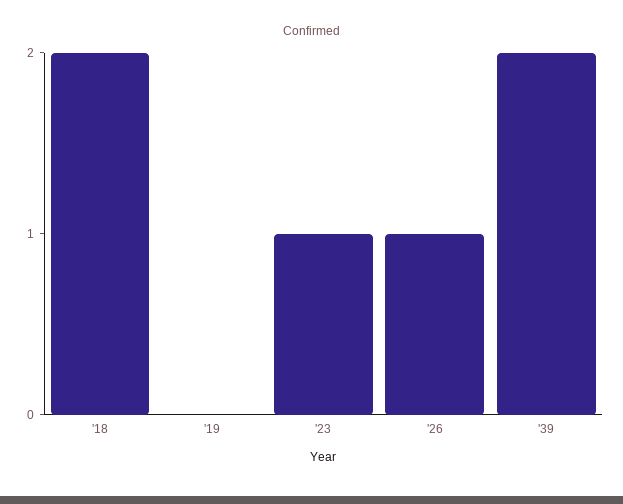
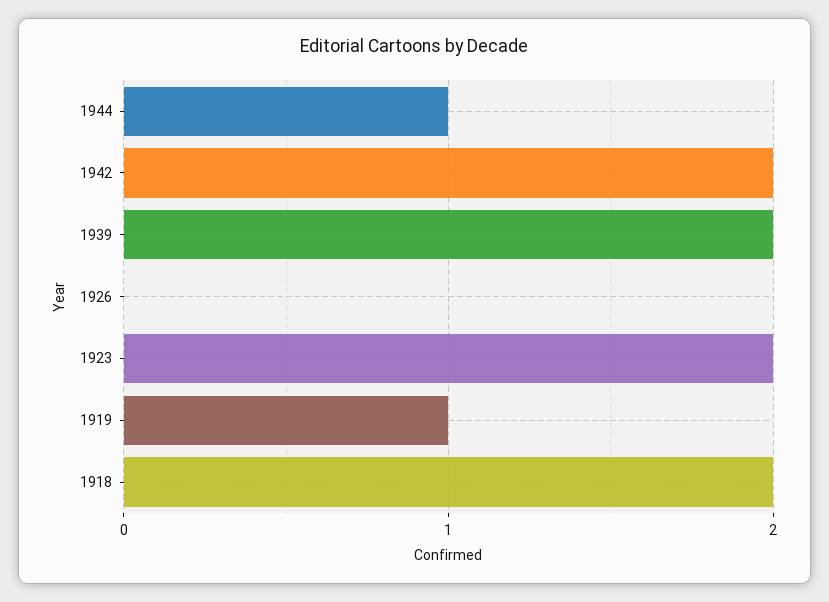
'19: 0 -> 1
'23: 1 -> 2
'26: 1 -> 0
1944: none -> 1
1942: none -> 2

